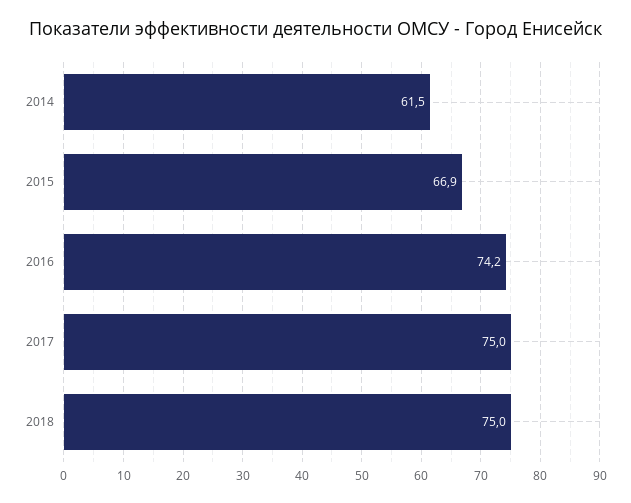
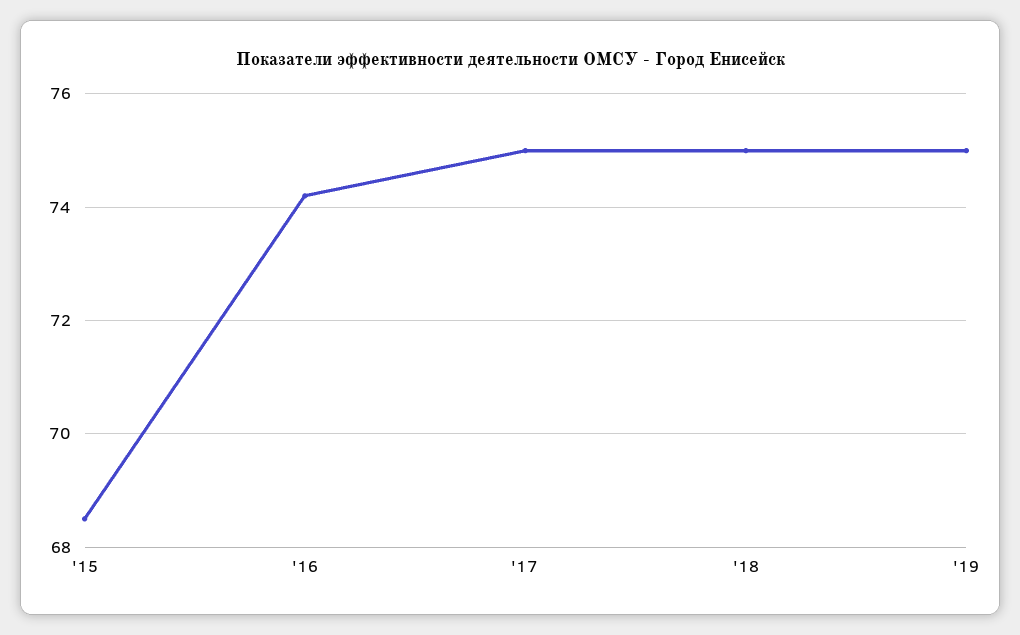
2014: 61.5 -> none
2015: 66.9 -> 68.5
'19: none -> 75

